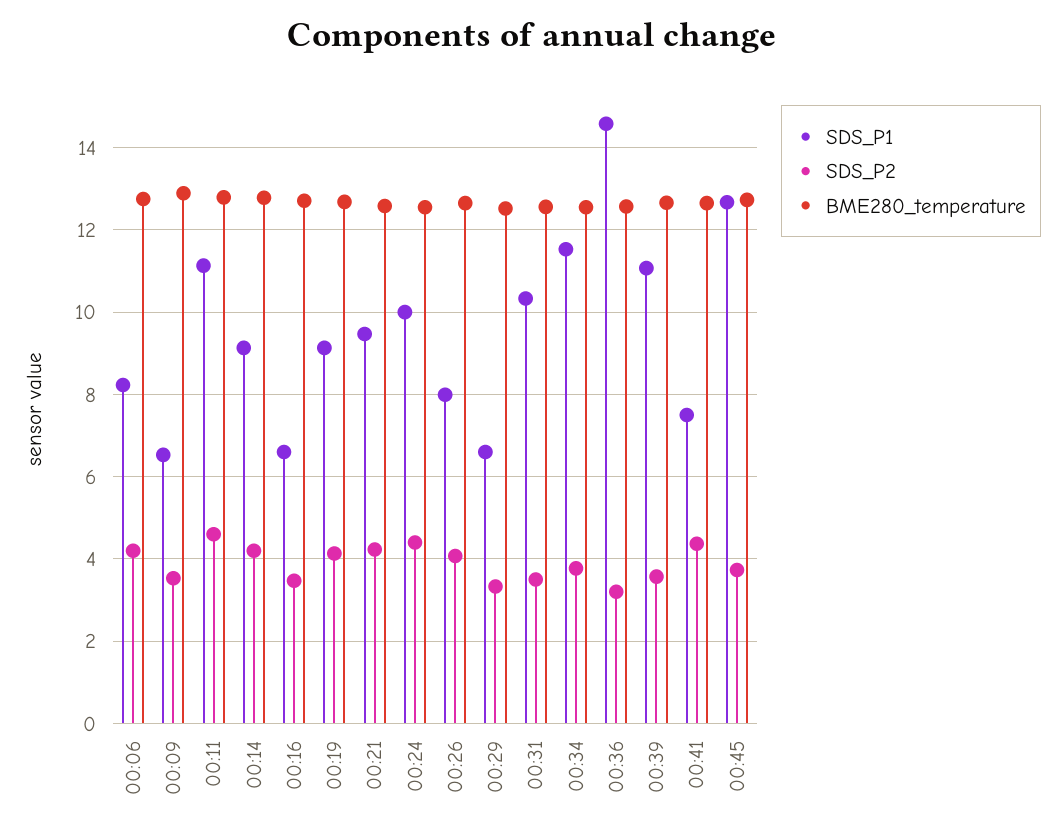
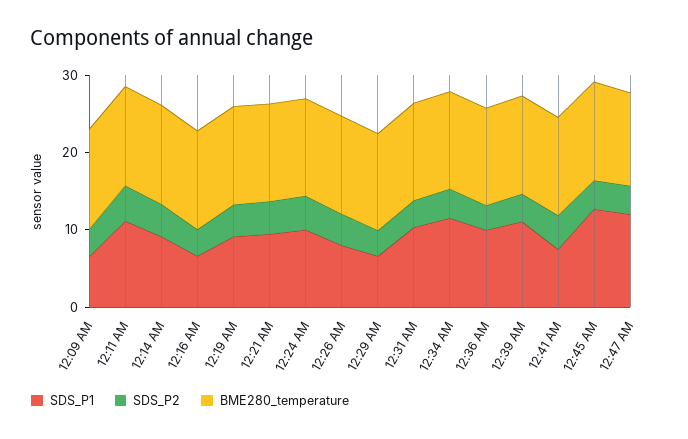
SDS_P1, 00:06: 8.2 -> none
SDS_P2, 00:06: 4.2 -> none
BME280_temperature, 00:06: 12.8 -> none
SDS_P1, 00:36: 14.6 -> 10
SDS_P1, 12:47 AM: none -> 12
SDS_P2, 12:47 AM: none -> 4
BME280_temperature, 12:47 AM: none -> 12

